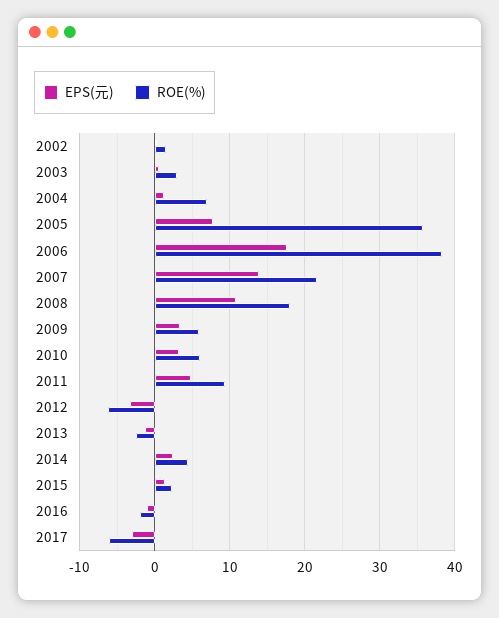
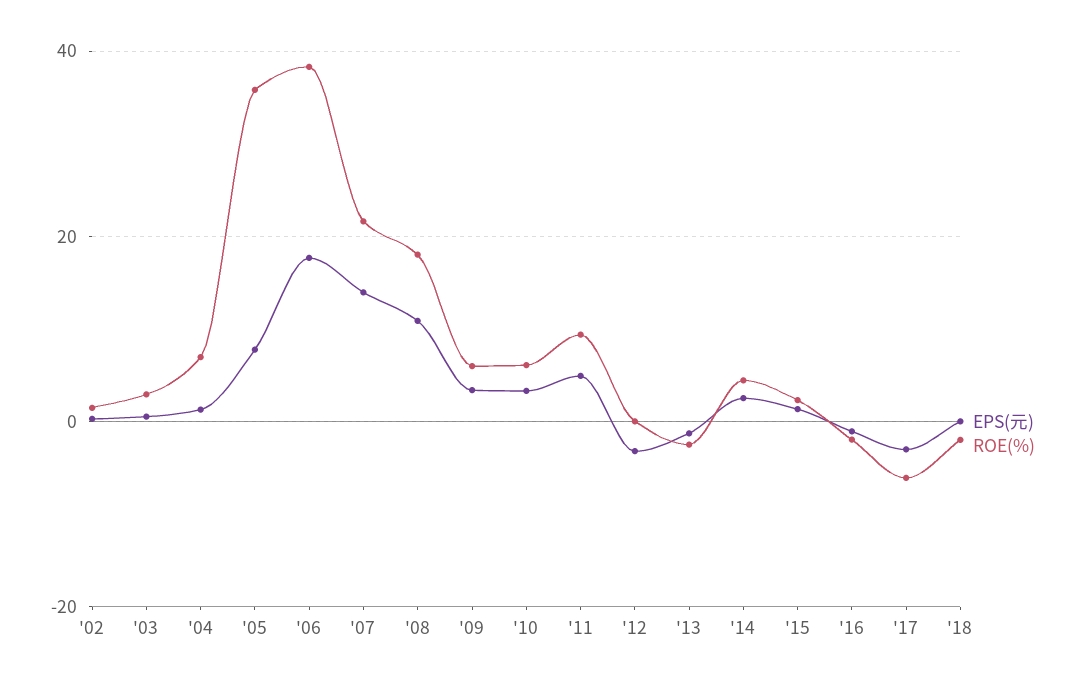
ROE(%), 2012: -6 -> 0
EPS(元), '18: none -> 0
ROE(%), '18: none -> -2

